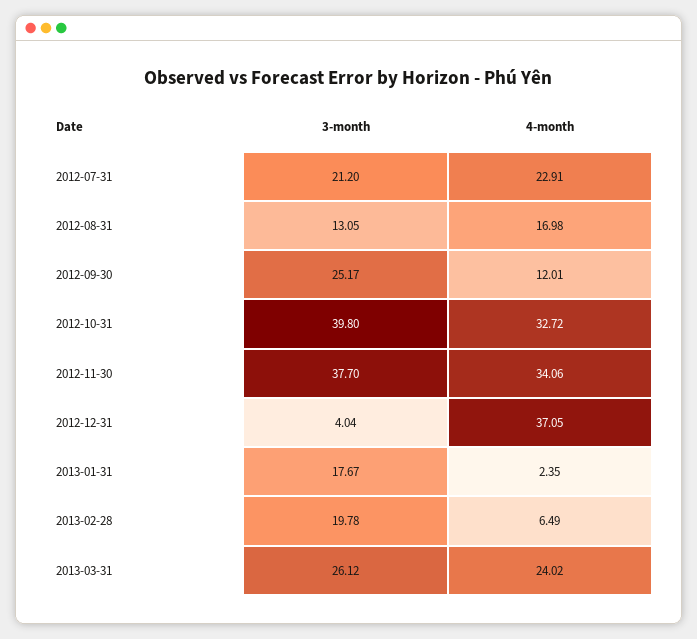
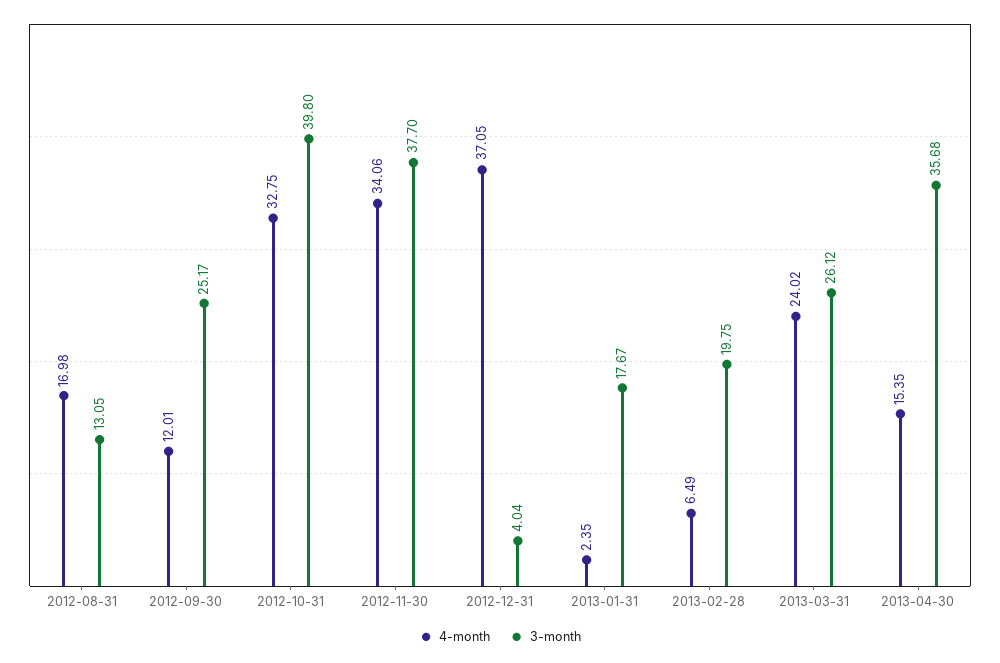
3-month, 2012-07-31: 21.2 -> none
4-month, 2012-07-31: 22.91 -> none
4-month, 2012-10-31: 32.72 -> 32.75
3-month, 2013-02-28: 19.78 -> 19.75
4-month, 2013-04-30: none -> 15.35
3-month, 2013-04-30: none -> 35.68

